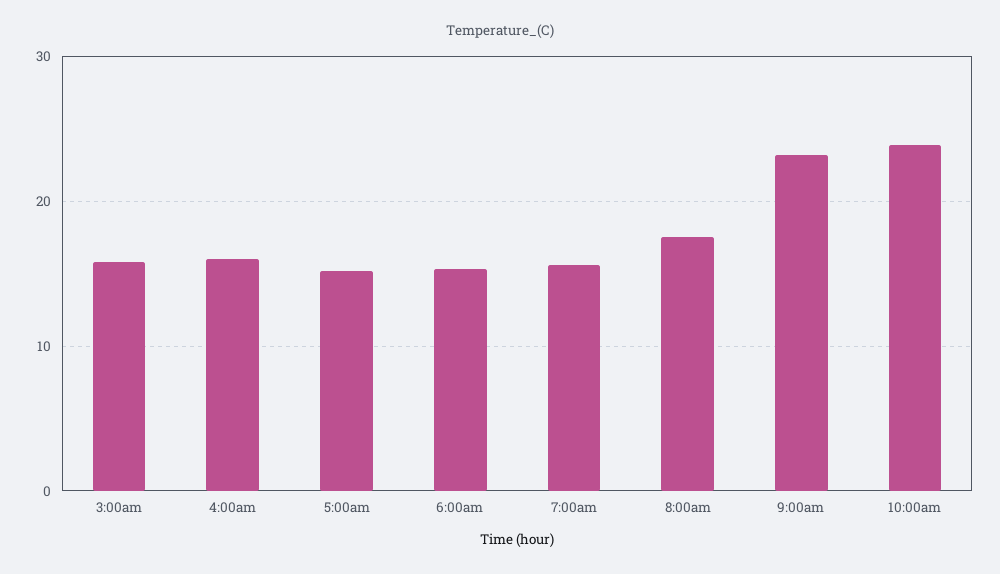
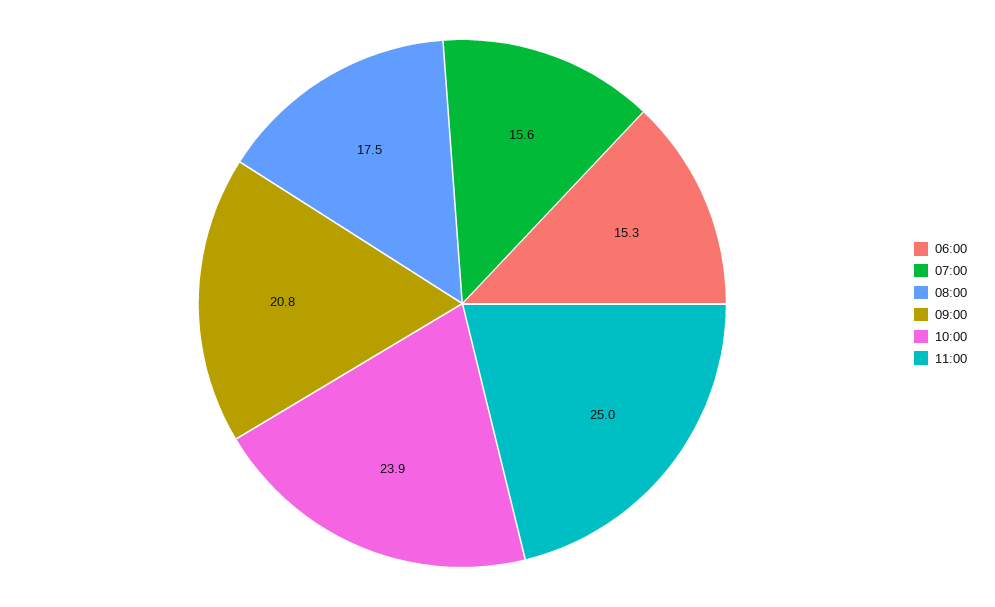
3:00am: 16 -> none
4:00am: 16 -> none
5:00am: 15 -> none
9:00am: 23 -> 20.8
11:00: none -> 25

